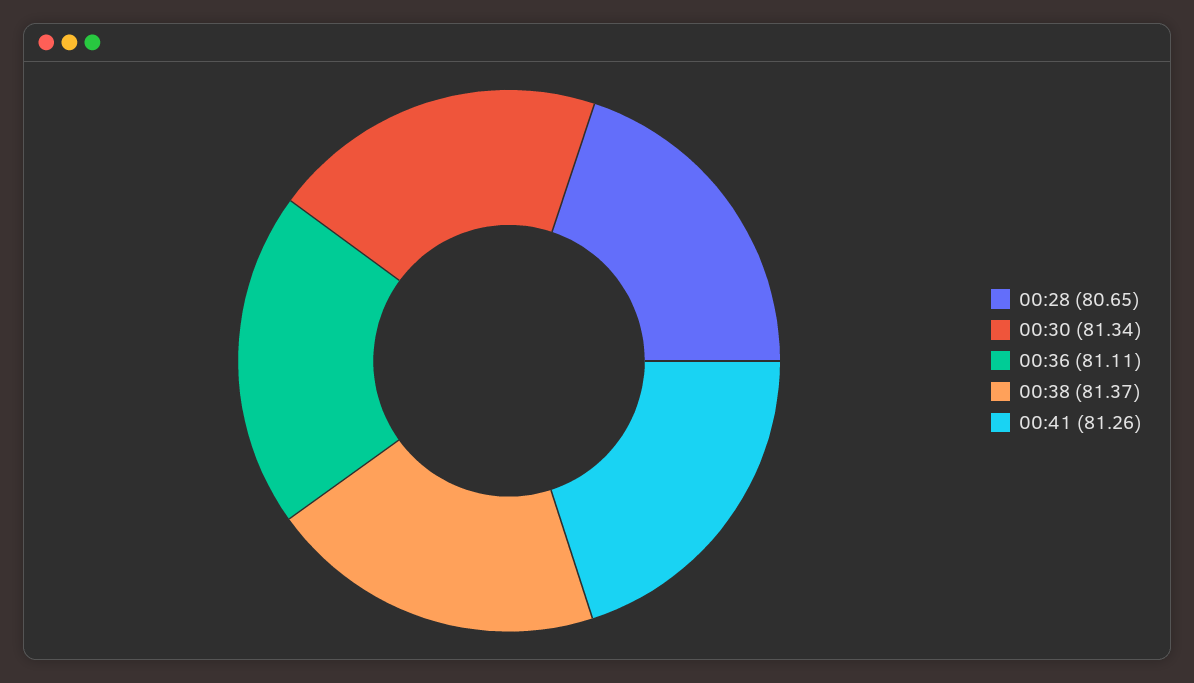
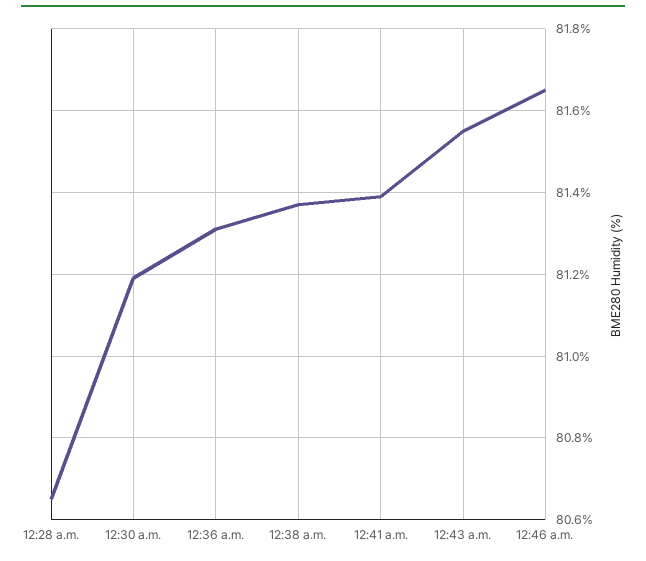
00:30: 81.34 -> 81.2
00:36: 81.11 -> 81.3
00:41: 81.26 -> 81.4
12:43 a.m.: none -> 81.55
12:46 a.m.: none -> 81.65

